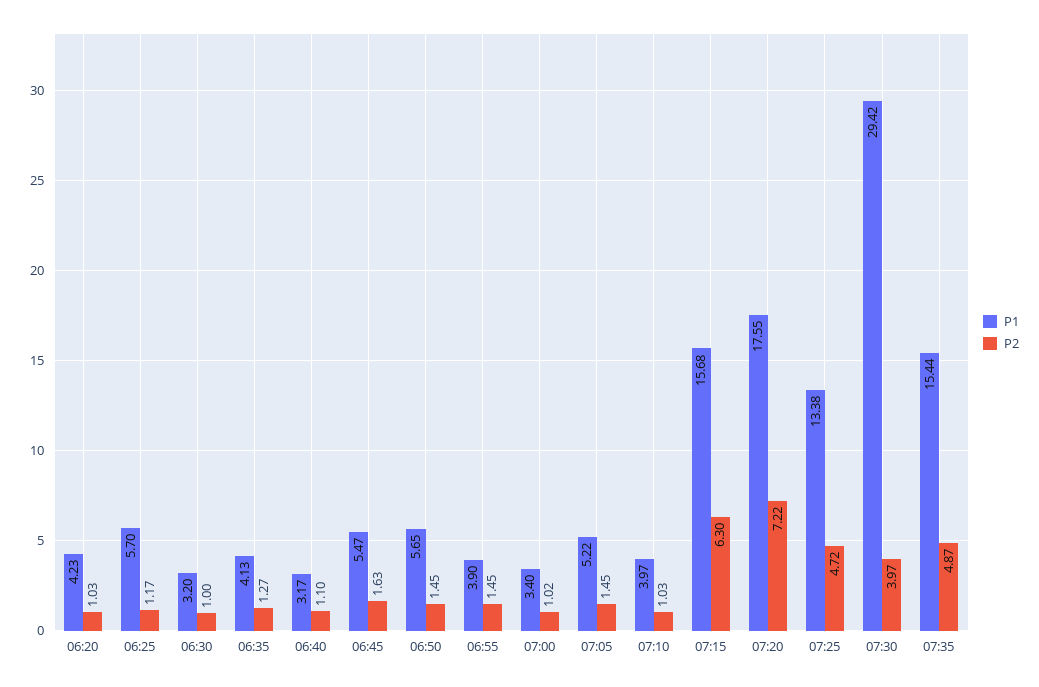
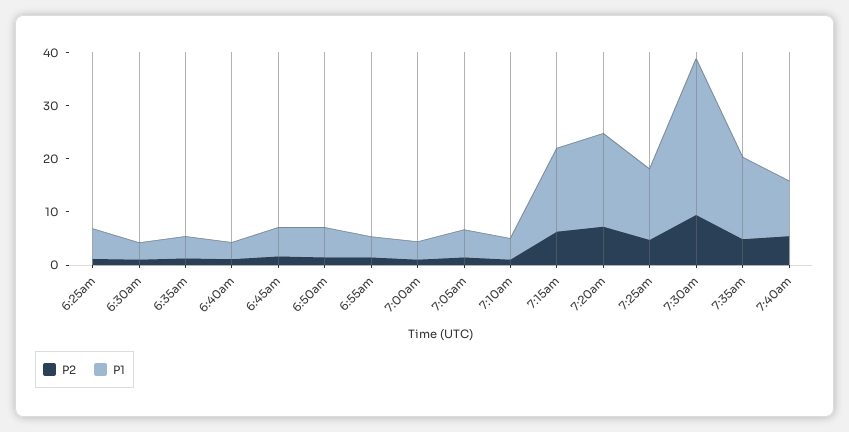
P1, 06:20: 4.23 -> none
P2, 06:20: 1.03 -> none
P2, 07:30: 3.97 -> 10
P2, 7:40am: none -> 6
P1, 7:40am: none -> 10

